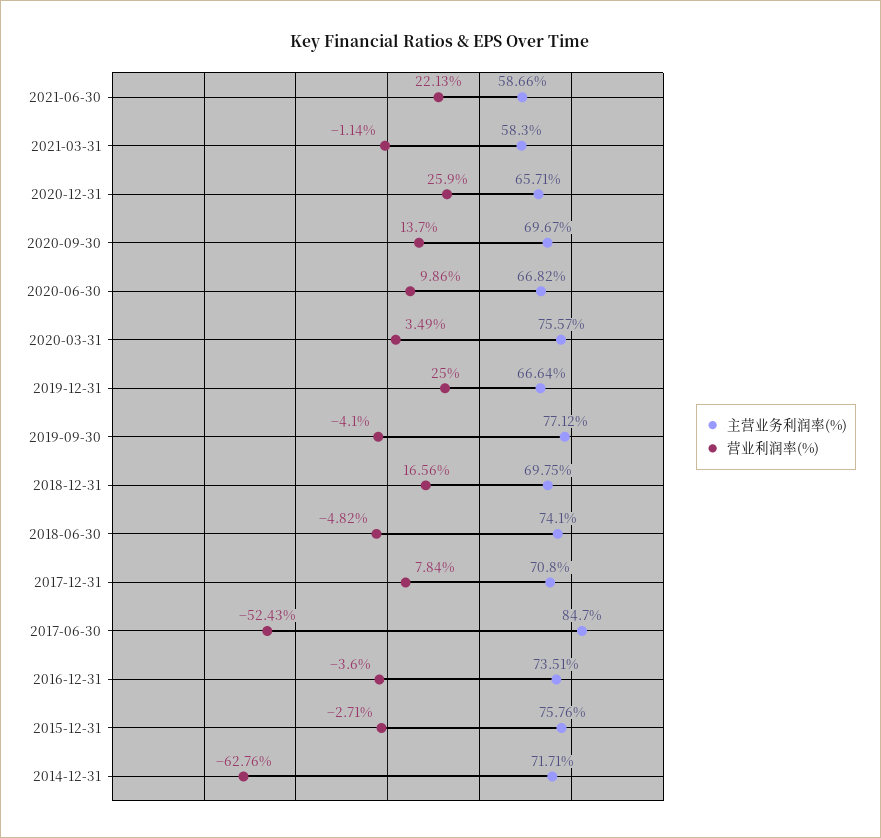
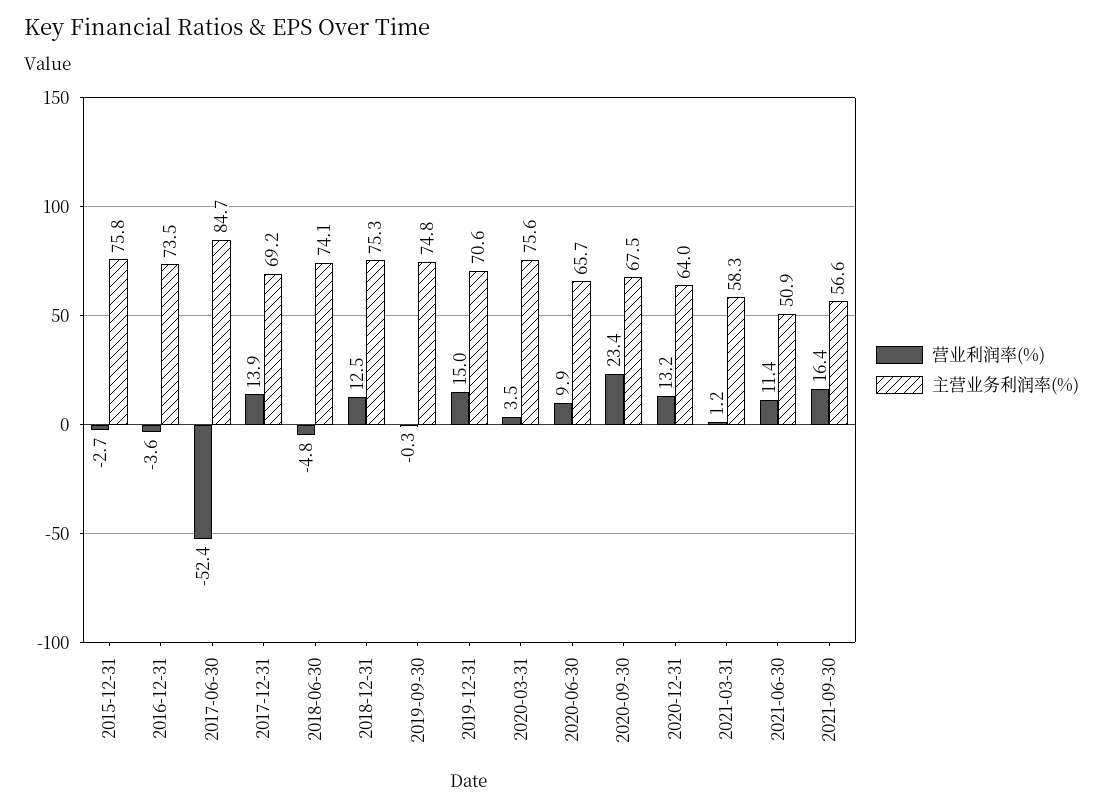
主营业务利润率(%), 2021-06-30: 58.66 -> 50.9
营业利润率(%), 2021-06-30: 22.13 -> 11.4
营业利润率(%), 2021-03-31: -1.14 -> 1.2
主营业务利润率(%), 2020-12-31: 65.71 -> 64
营业利润率(%), 2020-12-31: 25.9 -> 13.2
主营业务利润率(%), 2020-09-30: 69.67 -> 67.5
营业利润率(%), 2020-09-30: 13.7 -> 23.4
主营业务利润率(%), 2020-06-30: 66.82 -> 65.7
主营业务利润率(%), 2019-12-31: 66.64 -> 70.6
营业利润率(%), 2019-12-31: 25 -> 15
主营业务利润率(%), 2019-09-30: 77.12 -> 74.8
营业利润率(%), 2019-09-30: -4.1 -> -0.3
主营业务利润率(%), 2018-12-31: 69.75 -> 75.3
营业利润率(%), 2018-12-31: 16.56 -> 12.5
主营业务利润率(%), 2017-12-31: 70.8 -> 69.2
营业利润率(%), 2017-12-31: 7.84 -> 13.9
主营业务利润率(%), 2014-12-31: 71.71 -> none
营业利润率(%), 2014-12-31: -62.76 -> none
营业利润率(%), 2021-09-30: none -> 16.4
主营业务利润率(%), 2021-09-30: none -> 56.6

